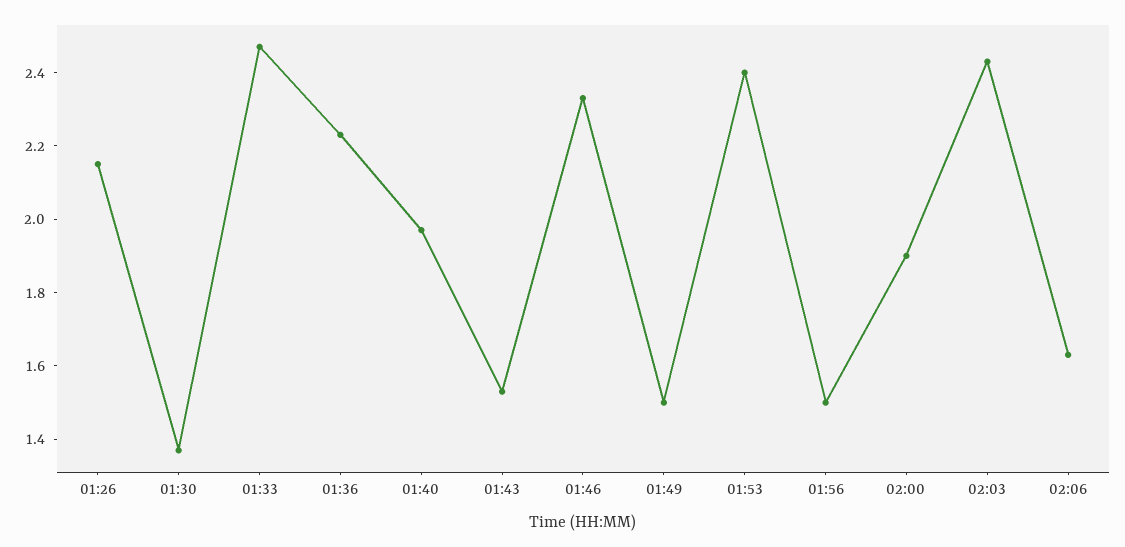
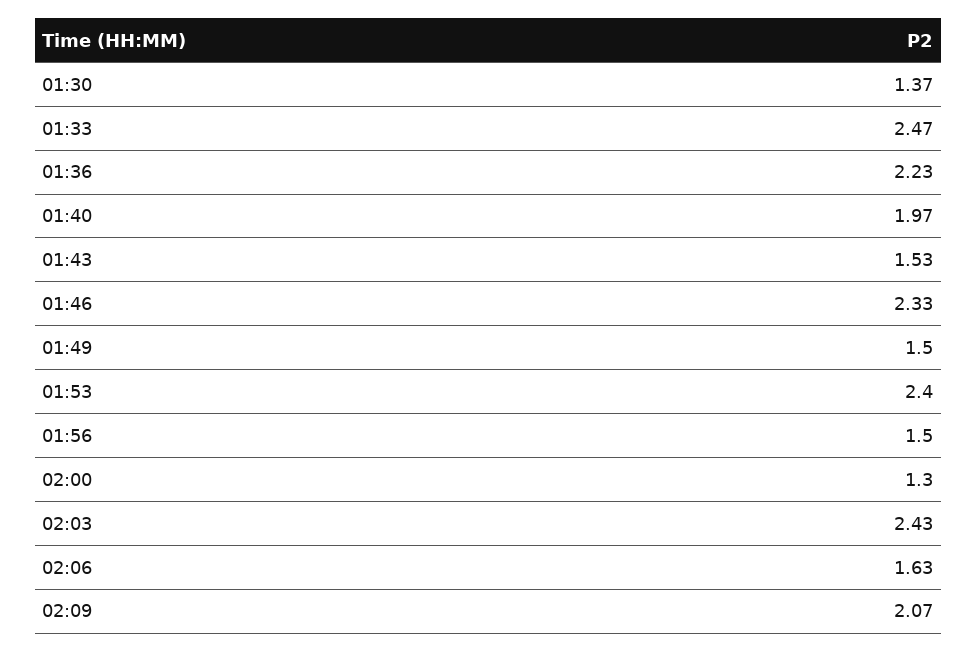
01:26: 2.15 -> none
02:00: 1.9 -> 1.3
02:09: none -> 2.07

